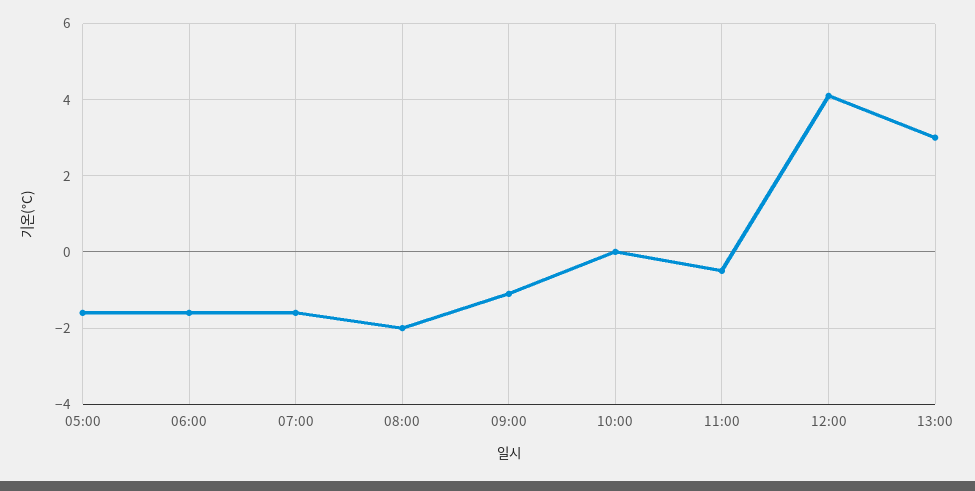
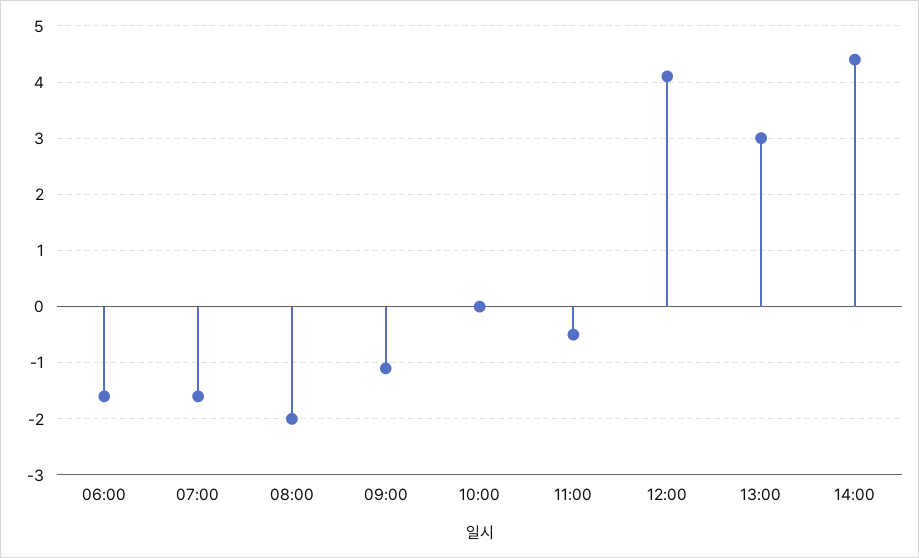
05:00: -1.5 -> none
14:00: none -> 4.5

